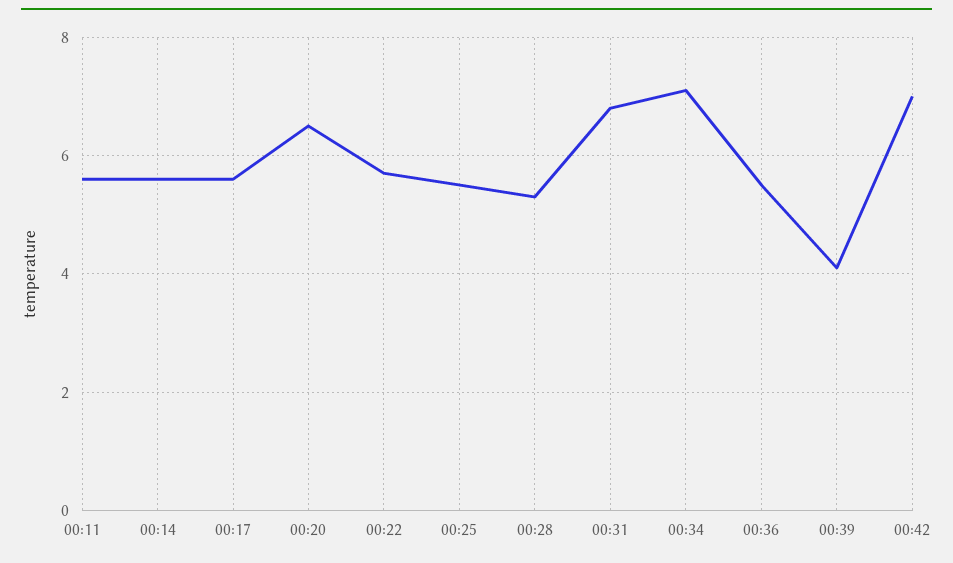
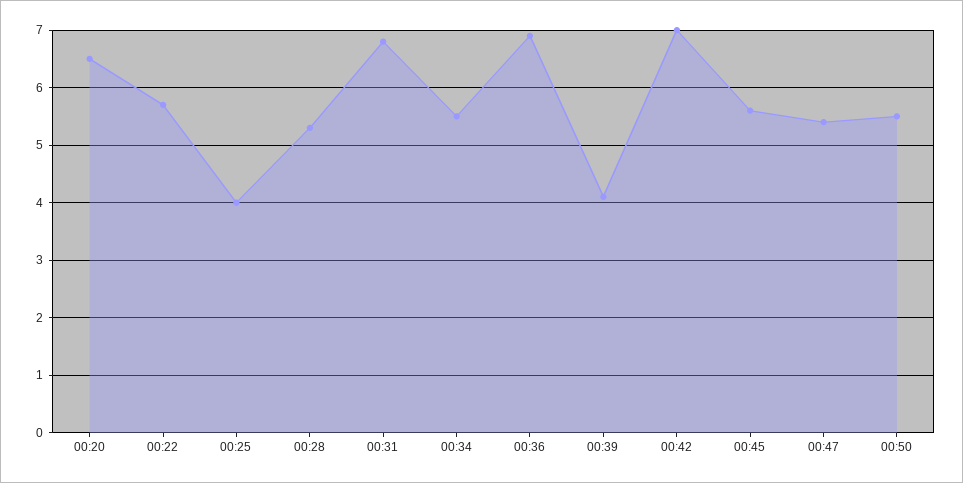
00:11: 5.5 -> none
00:14: 5.5 -> none
00:17: 5.5 -> none
00:25: 5.5 -> 4
00:34: 7 -> 5.5
00:36: 5.5 -> 7
00:45: none -> 5.5
00:47: none -> 5.5
00:50: none -> 5.5

